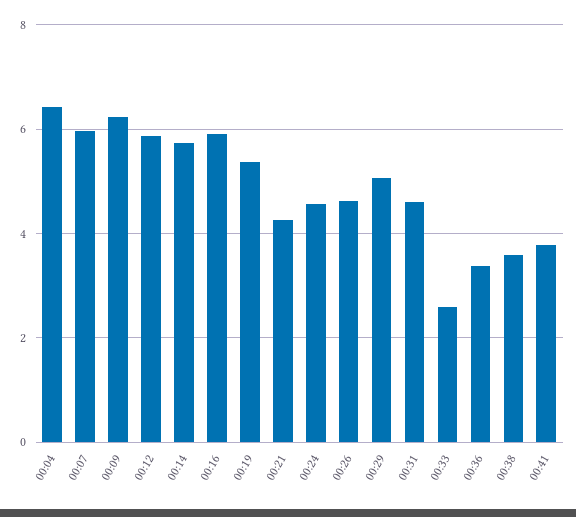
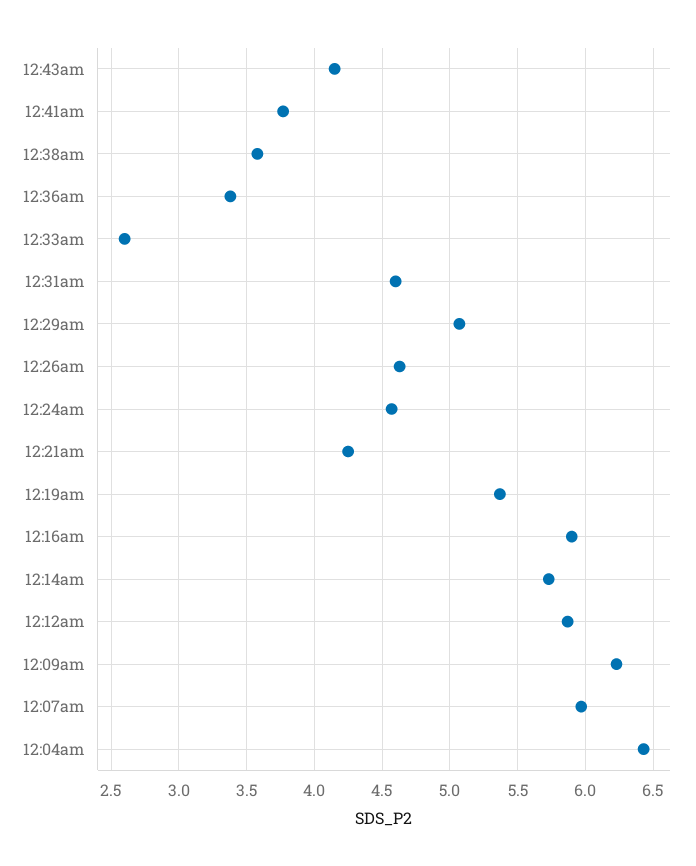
12:43am: none -> 4.15

